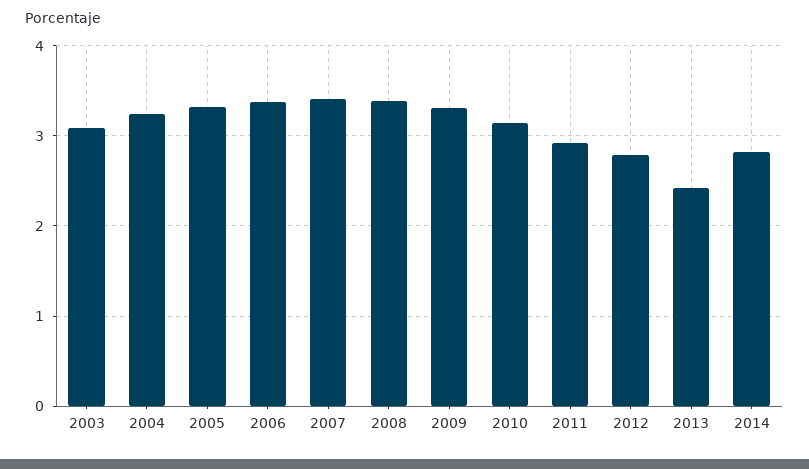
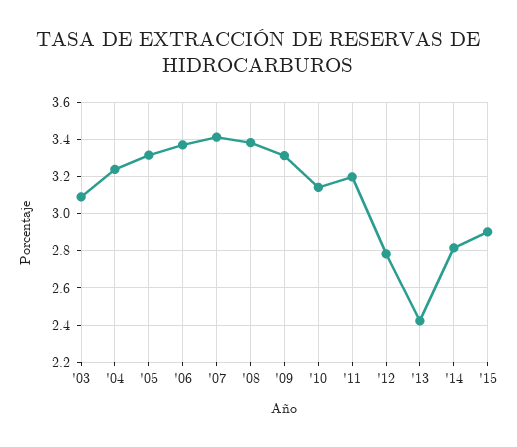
2011: 2.9 -> 3.2
'15: none -> 2.9

